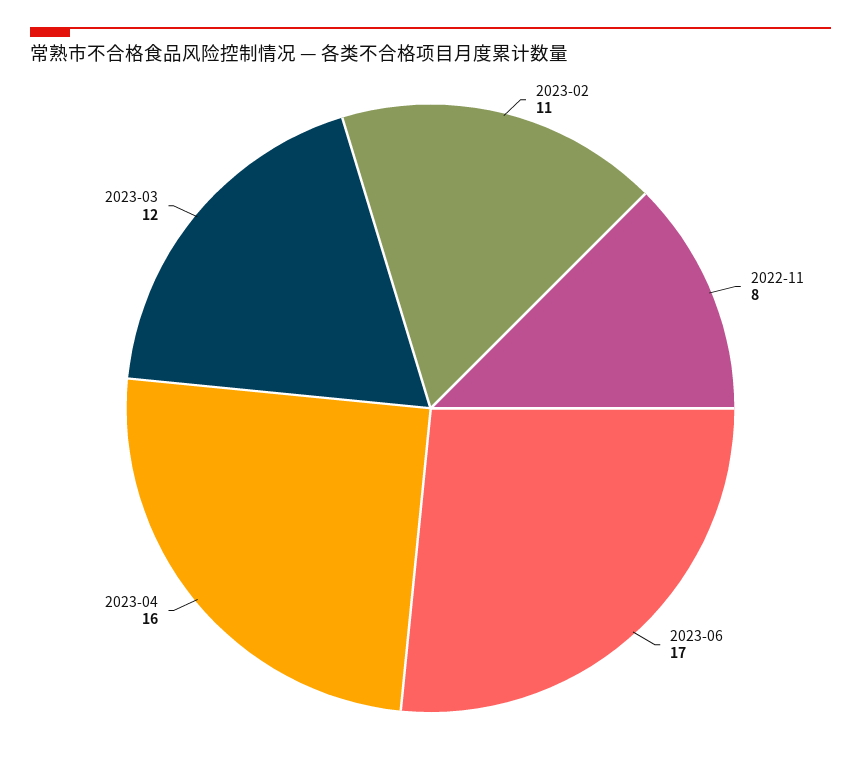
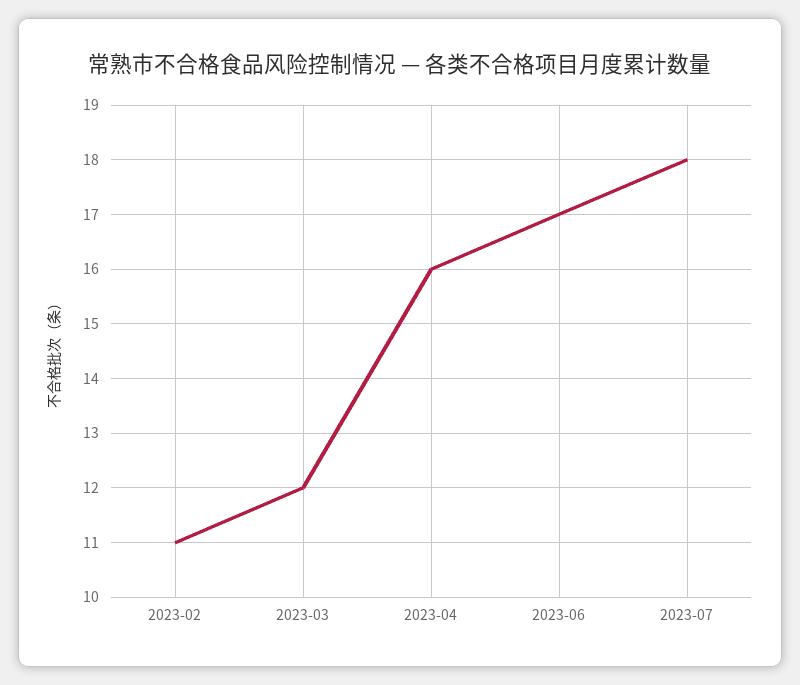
2022-11: 8 -> none
2023-07: none -> 18

